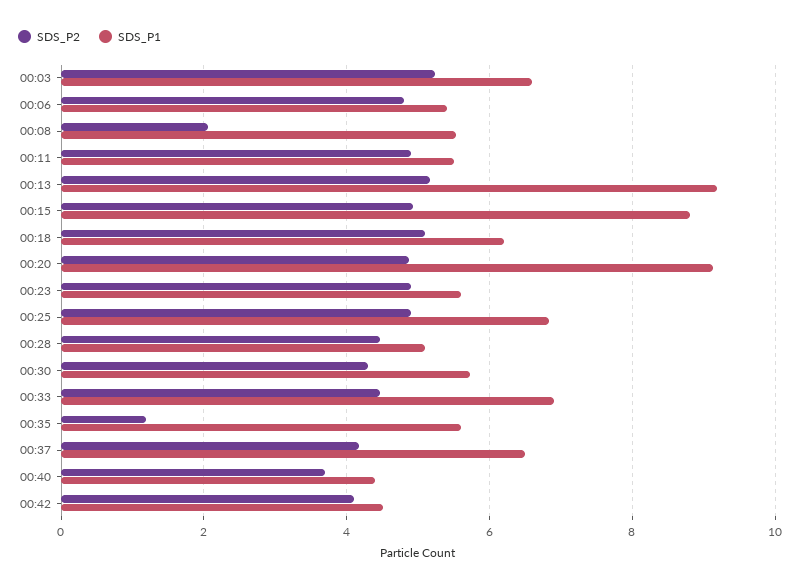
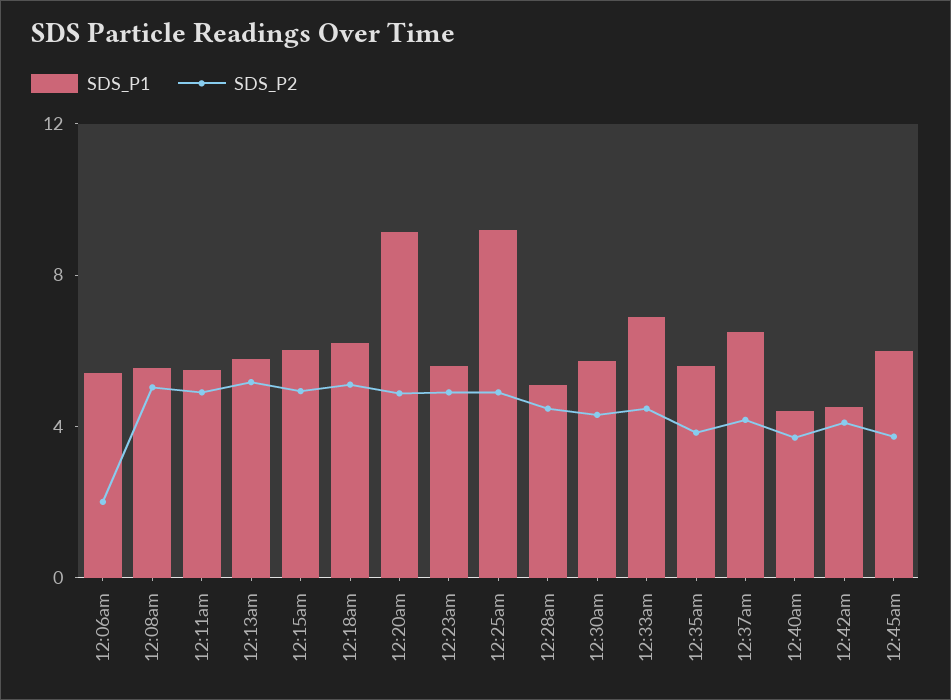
SDS_P2, 00:03: 5.2 -> none
SDS_P1, 00:03: 6.6 -> none
SDS_P2, 00:06: 4.8 -> 2
SDS_P2, 00:08: 2 -> 5
SDS_P1, 00:13: 9.2 -> 6
SDS_P1, 00:15: 8.8 -> 6
SDS_P1, 00:25: 6.8 -> 9
SDS_P2, 00:35: 1.2 -> 4
SDS_P1, 12:45am: none -> 6
SDS_P2, 12:45am: none -> 4

